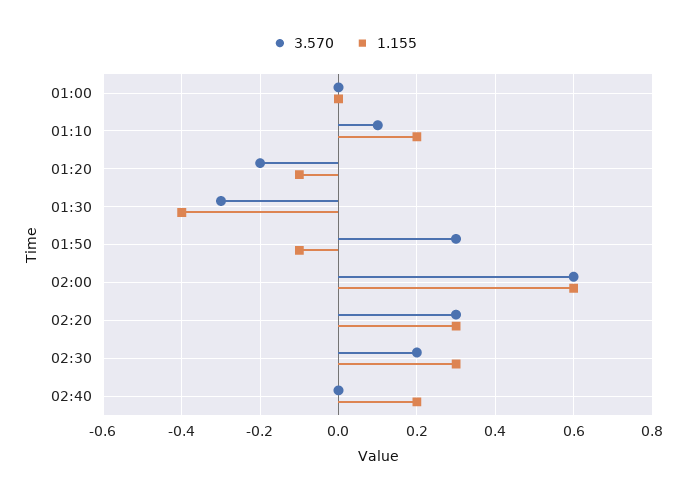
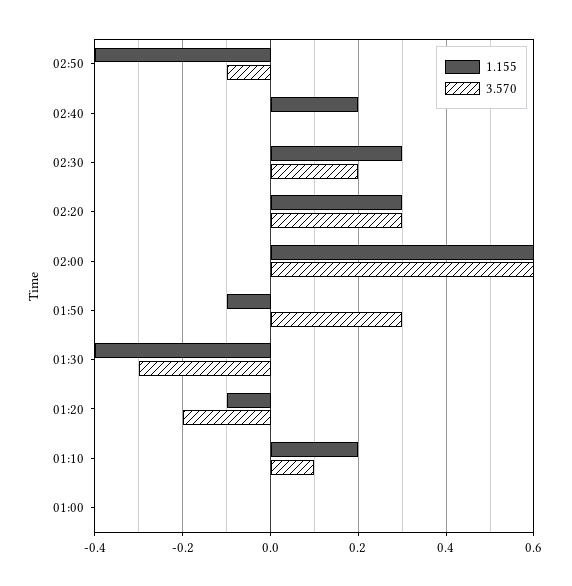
1.155, 02:50: none -> -0.4
3.570, 02:50: none -> -0.1

